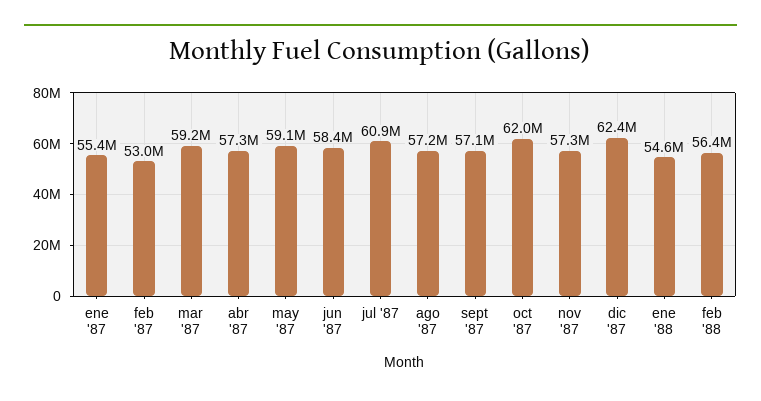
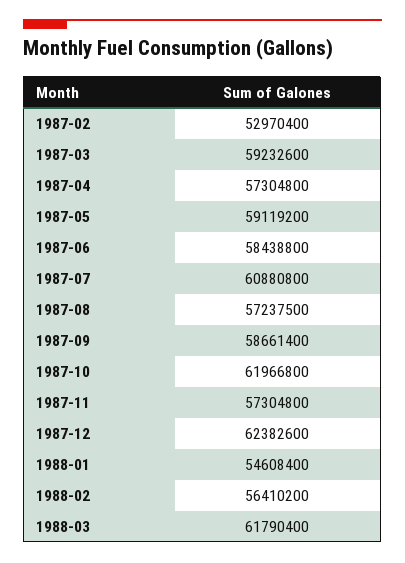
ene '87: 55400000 -> none
sept '87: 57100000 -> 58661400
1988-03: none -> 61790400

